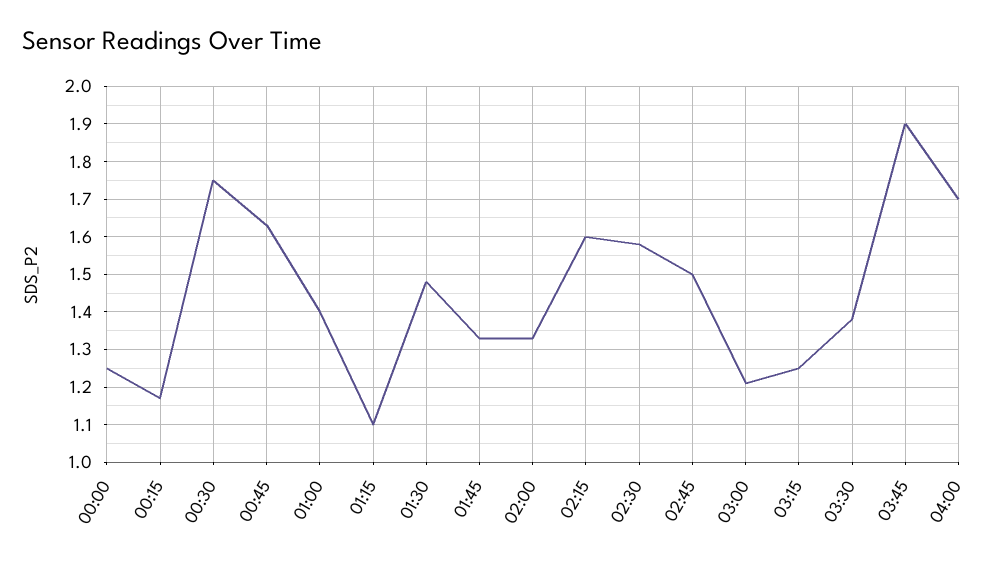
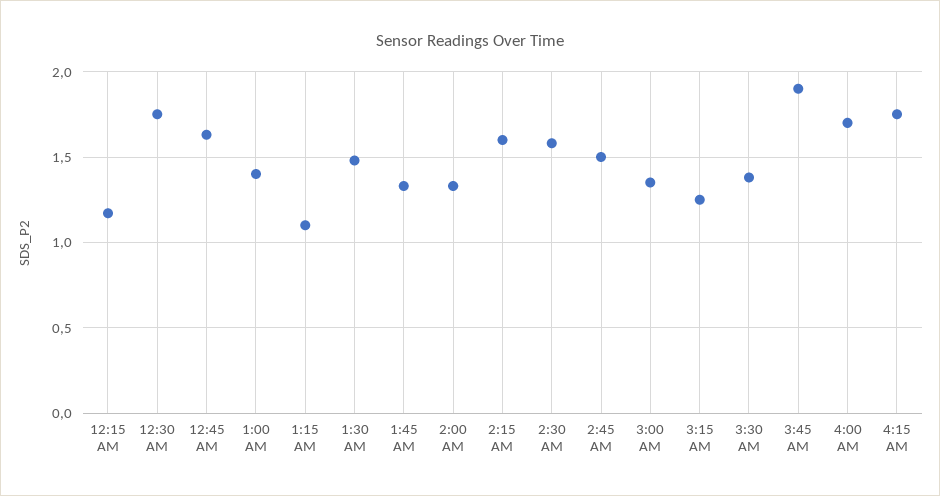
00:00: 1.25 -> none
03:00: 1.2 -> 1.35
4:15 AM: none -> 1.75

